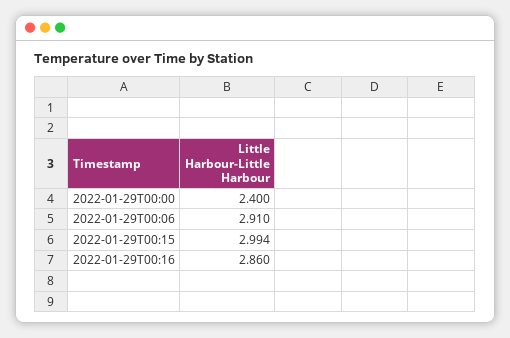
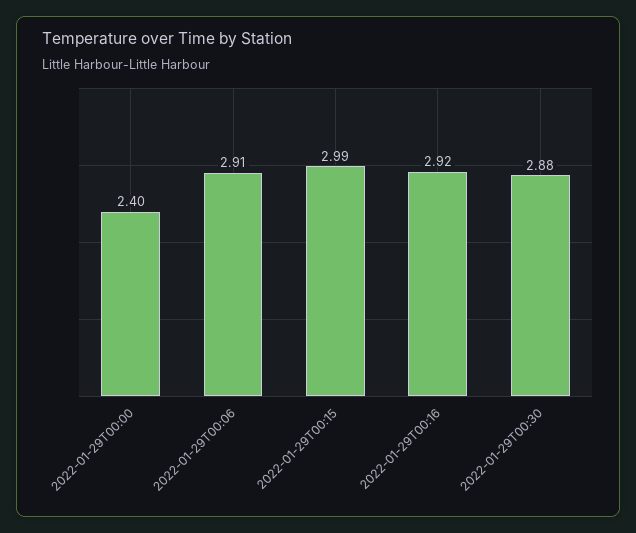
2022-01-29T00:16: 2.86 -> 2.92
2022-01-29T00:30: none -> 2.88

